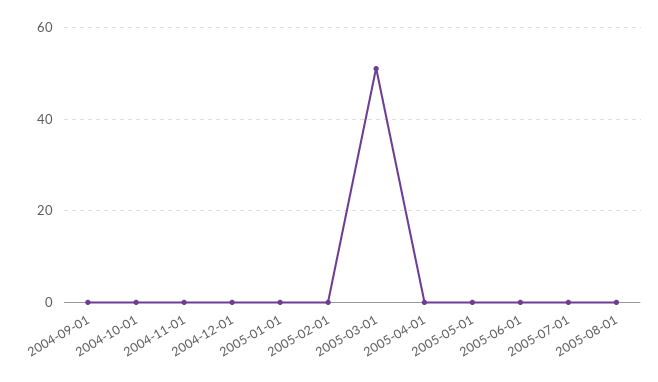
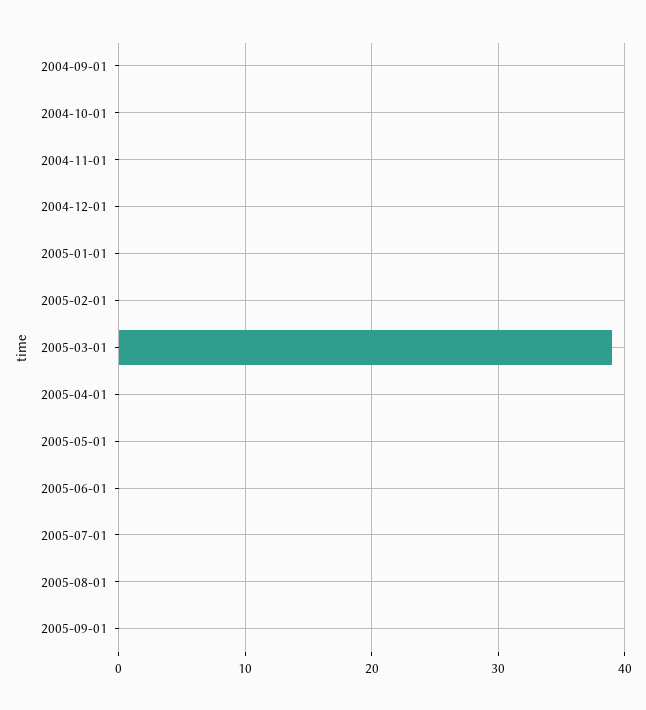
2005-03-01: 50 -> 39
2005-09-01: none -> 0

